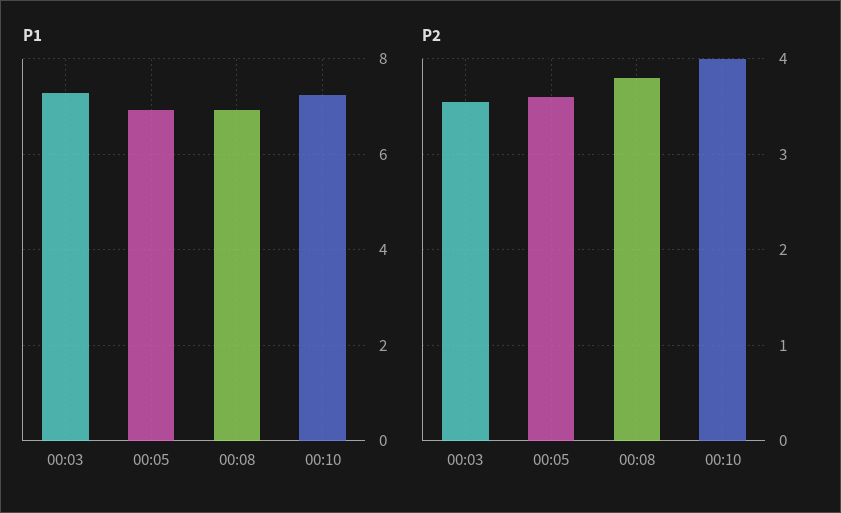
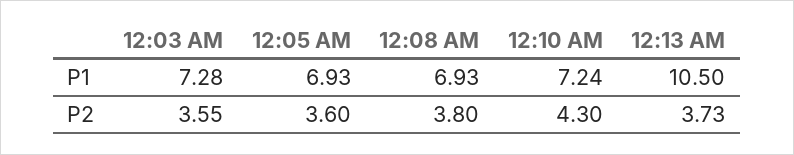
P2, 00:10: 4 -> 4.3
P1, 12:13 AM: none -> 10.5
P2, 12:13 AM: none -> 3.73

